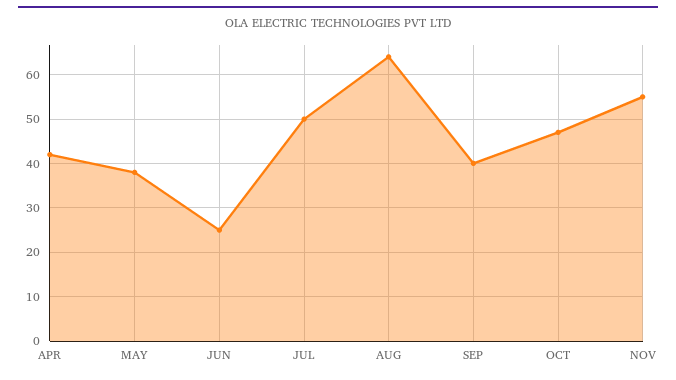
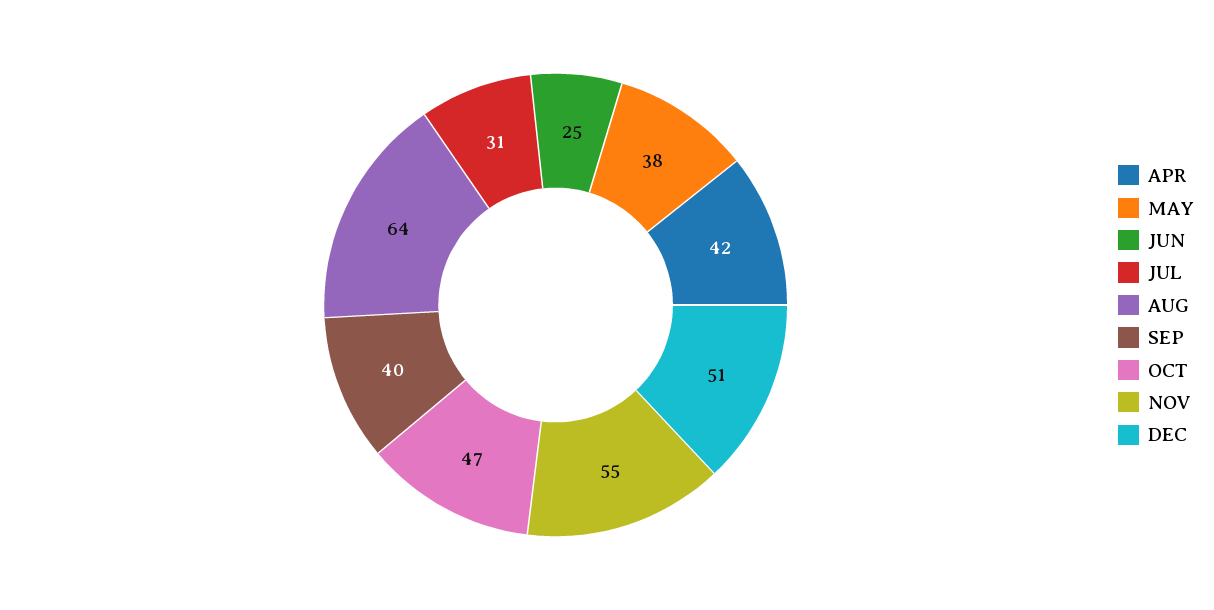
JUL: 50 -> 31
DEC: none -> 51

